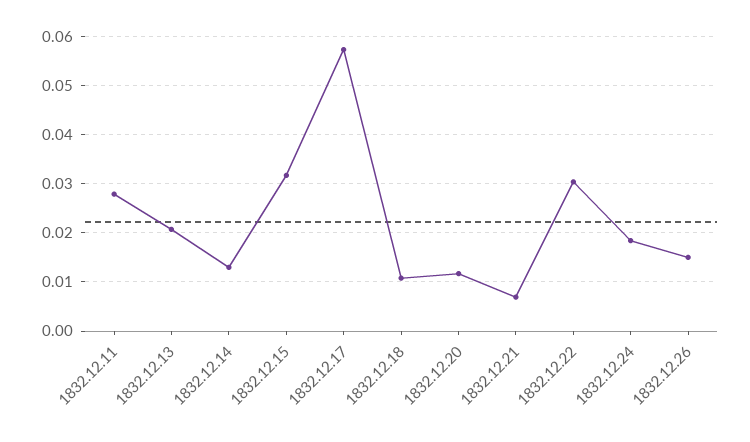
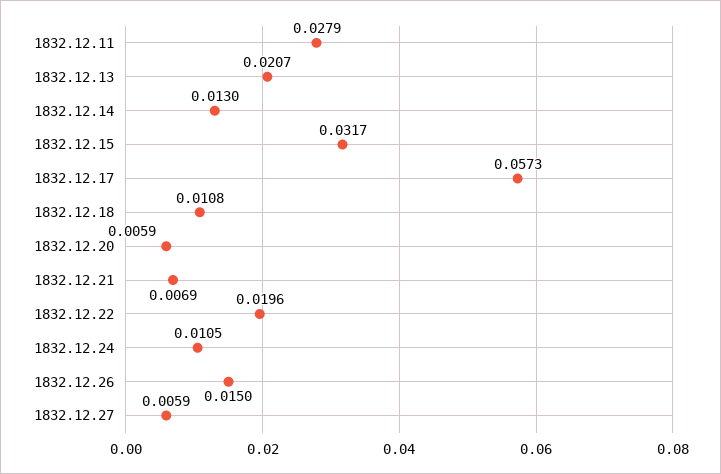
1832.12.20: 0.012 -> 0.0059
1832.12.22: 0.03 -> 0.0196
1832.12.24: 0.018 -> 0.0105
1832.12.27: none -> 0.0059

